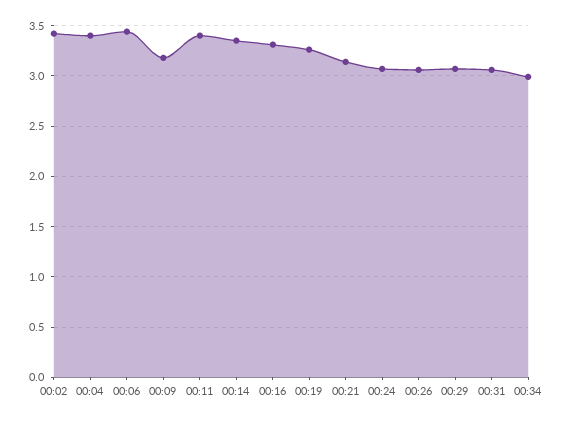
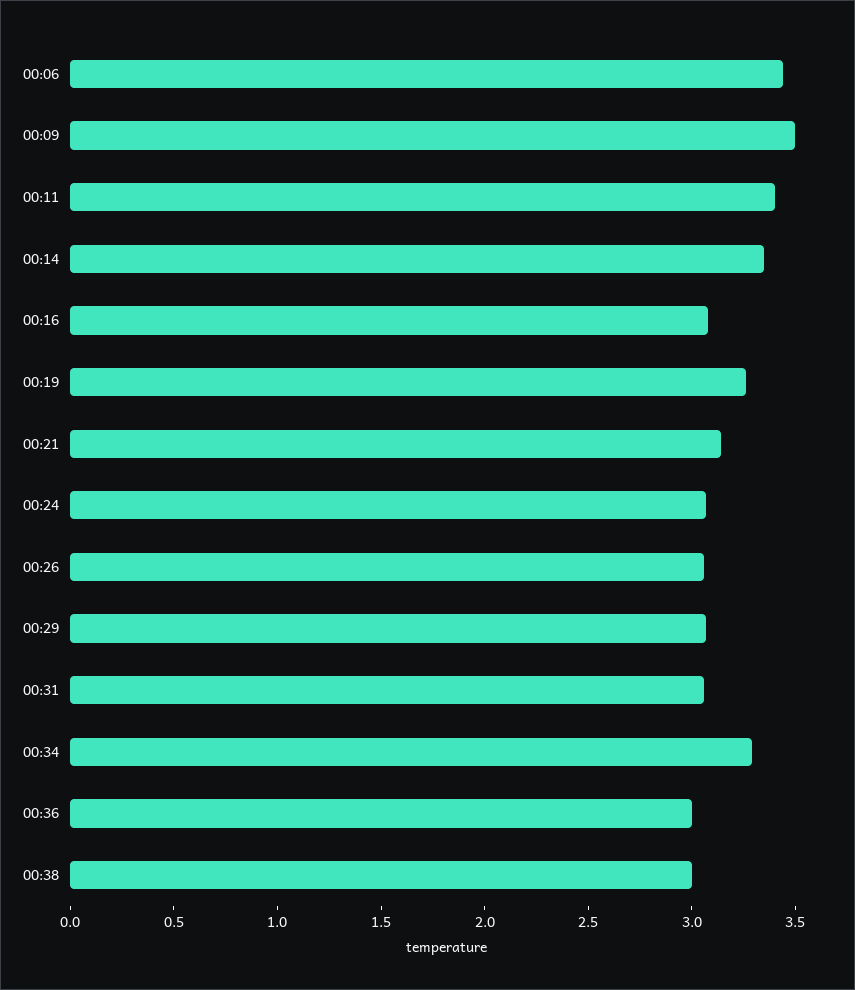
00:02: 3.4 -> none
00:04: 3.4 -> none
00:09: 3.2 -> 3.5
00:16: 3.3 -> 3.1
00:34: 3 -> 3.3
00:36: none -> 3
00:38: none -> 3

